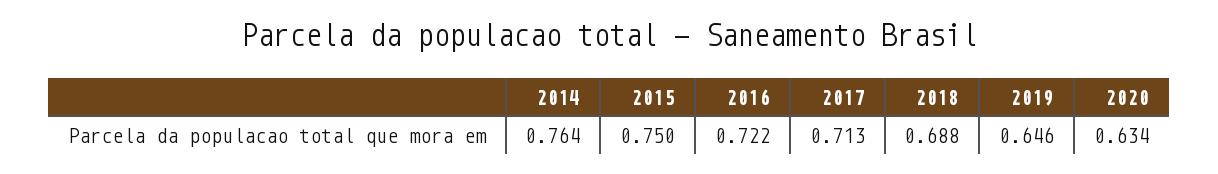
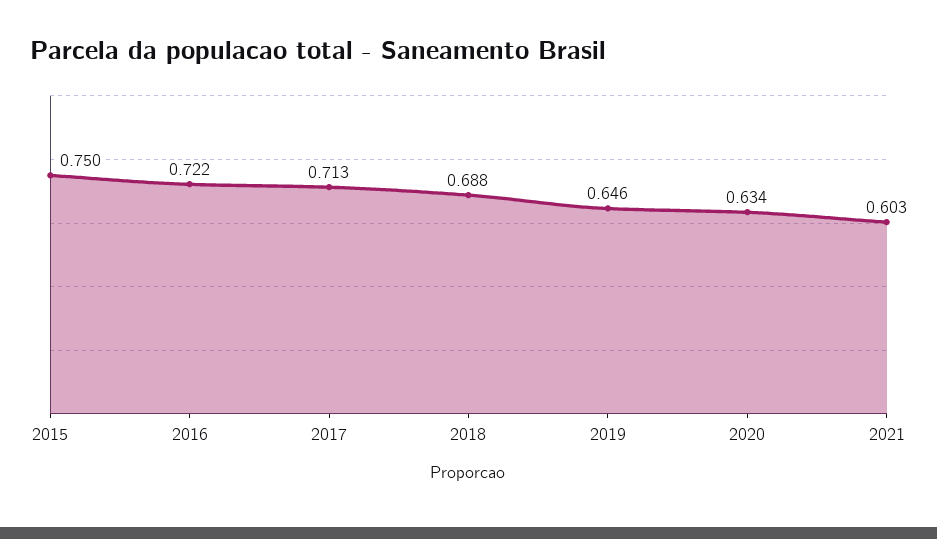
2014: 0.764 -> none
2021: none -> 0.603

